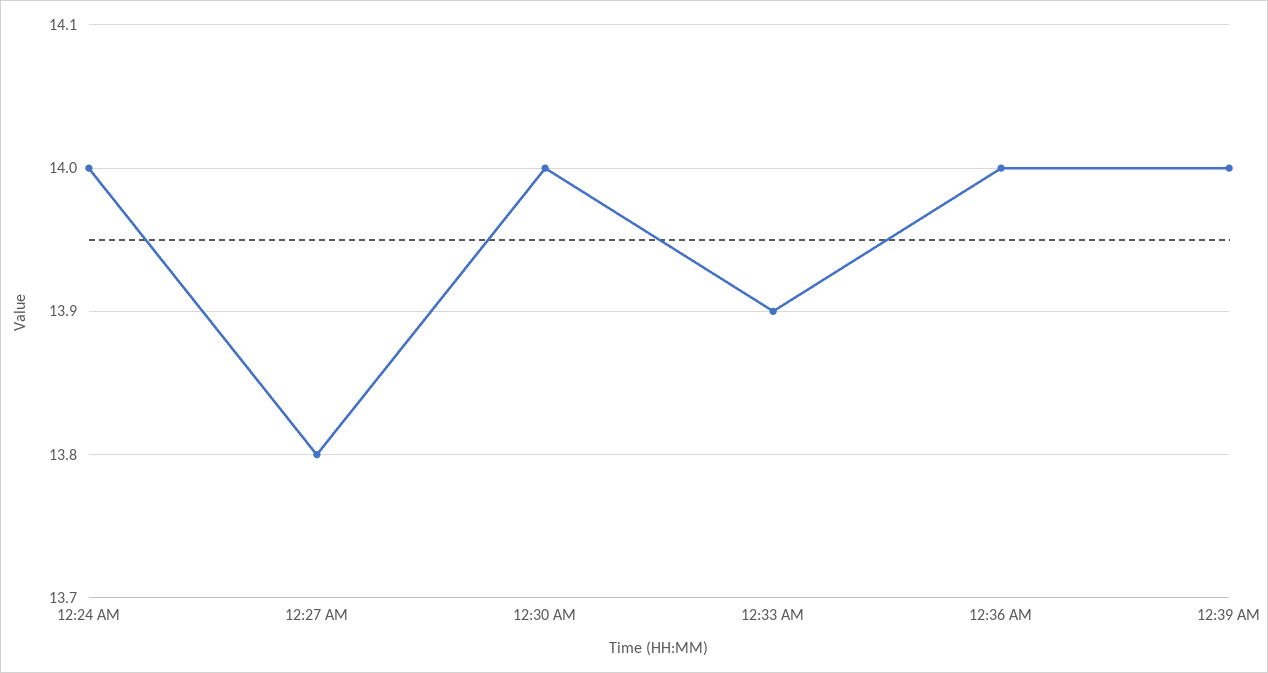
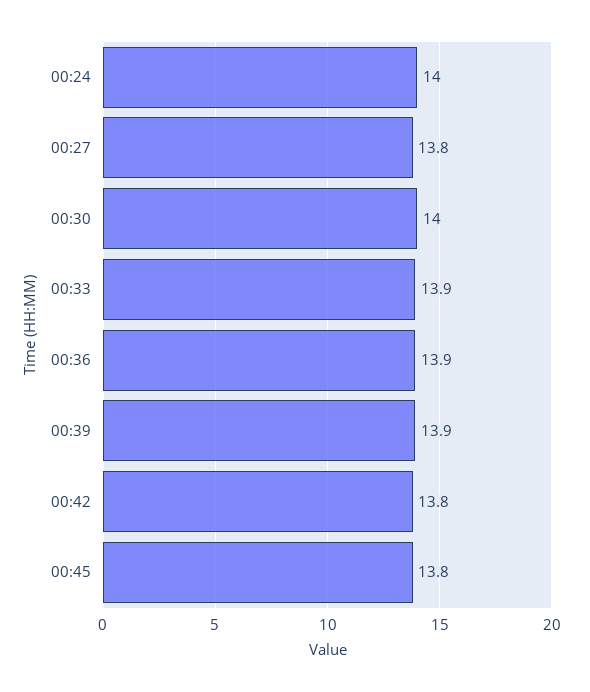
12:36 AM: 14 -> 13.9
12:39 AM: 14 -> 13.9
00:42: none -> 13.8
00:45: none -> 13.8

